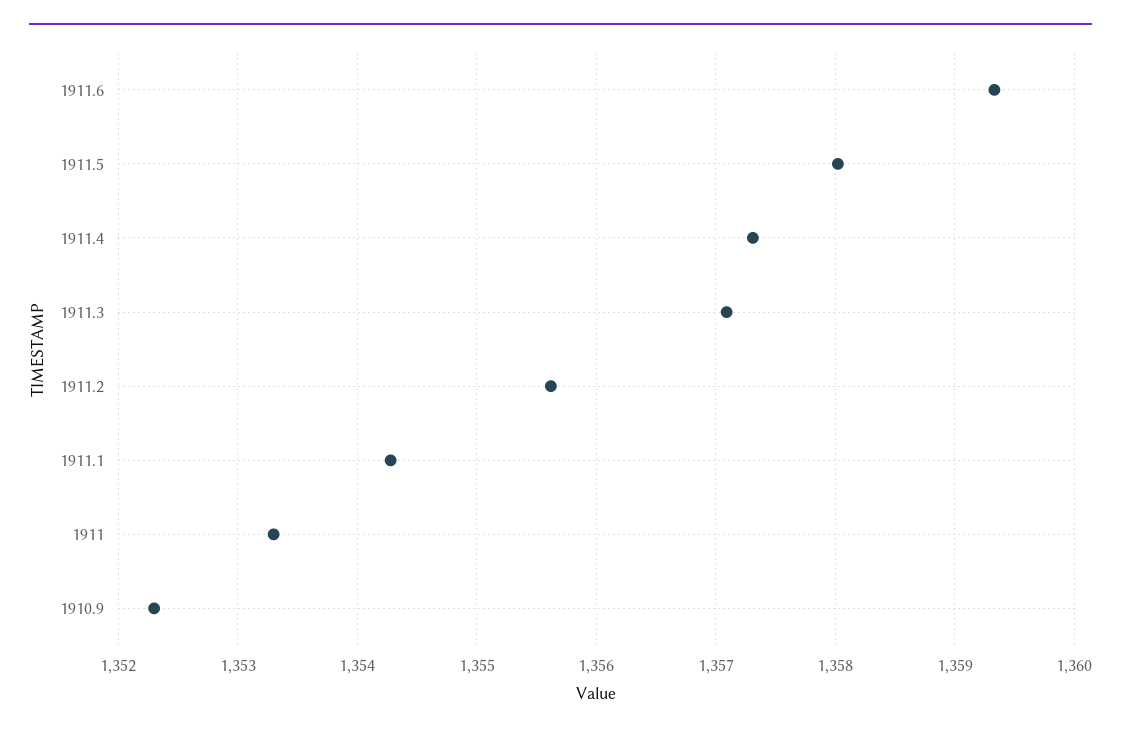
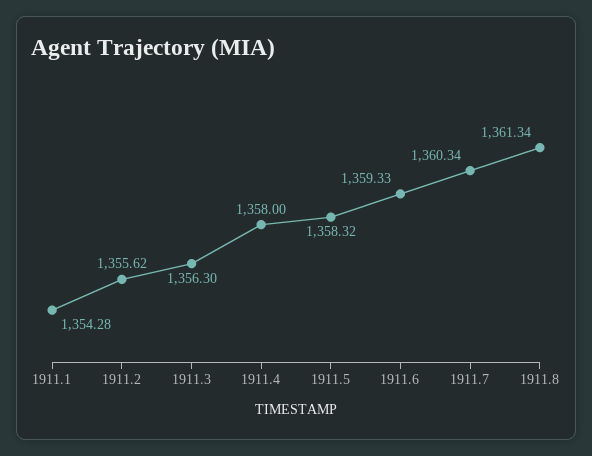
1911.5: 1358 -> 1358.32
1911.4: 1357.3 -> 1358
1911.3: 1357.1 -> 1356.3
1911: 1353.3 -> none
1910.9: 1352.3 -> none
1911.7: none -> 1360.34
1911.8: none -> 1361.34

